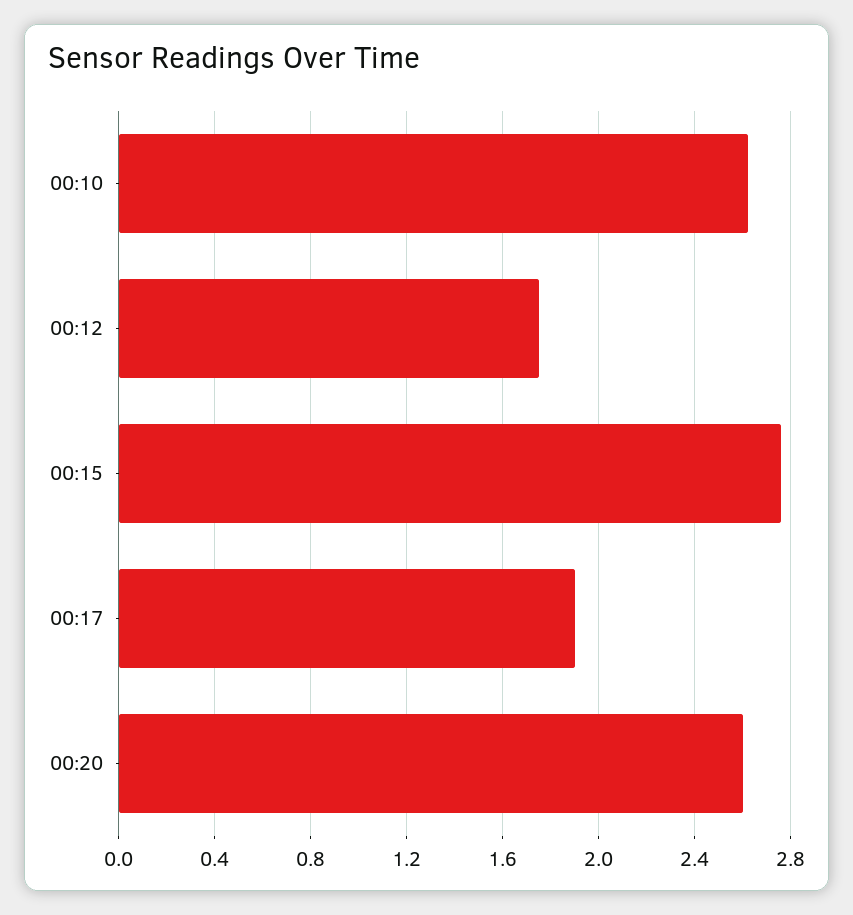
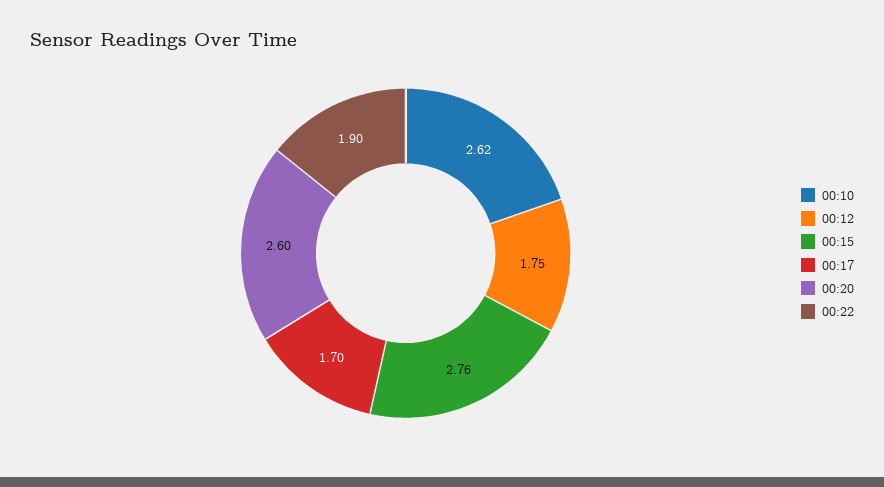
00:17: 1.9 -> 1.7
00:22: none -> 1.9

